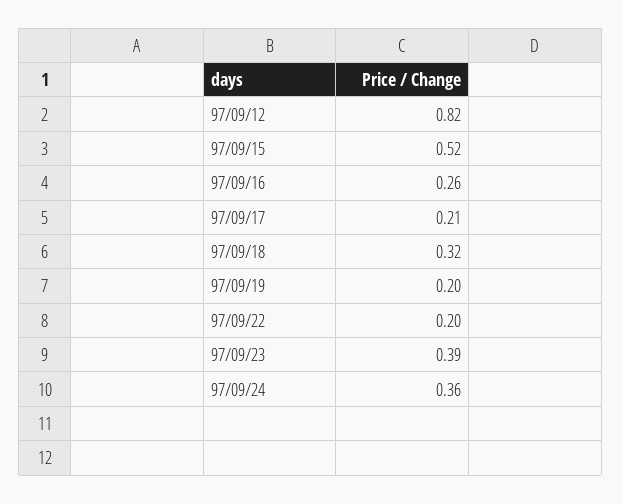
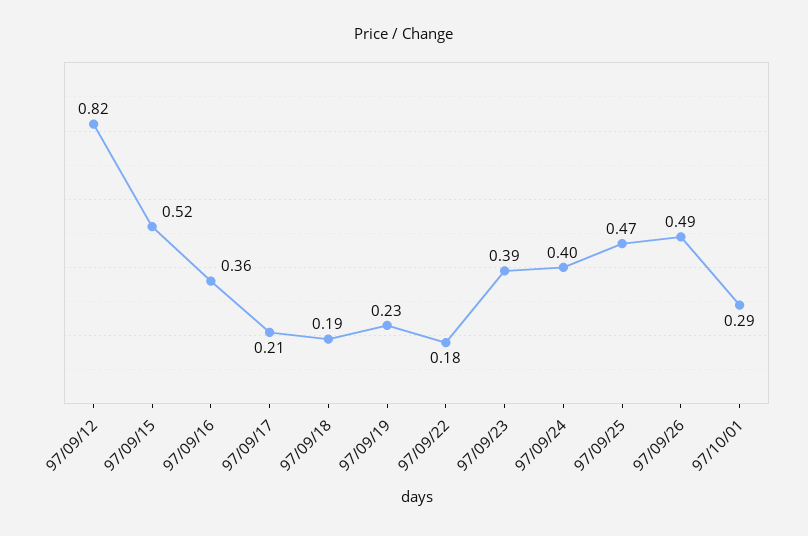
97/09/16: 0.26 -> 0.36
97/09/18: 0.32 -> 0.19
97/09/19: 0.2 -> 0.23
97/09/22: 0.2 -> 0.18
97/09/24: 0.36 -> 0.4
97/09/25: none -> 0.47
97/09/26: none -> 0.49
97/10/01: none -> 0.29

